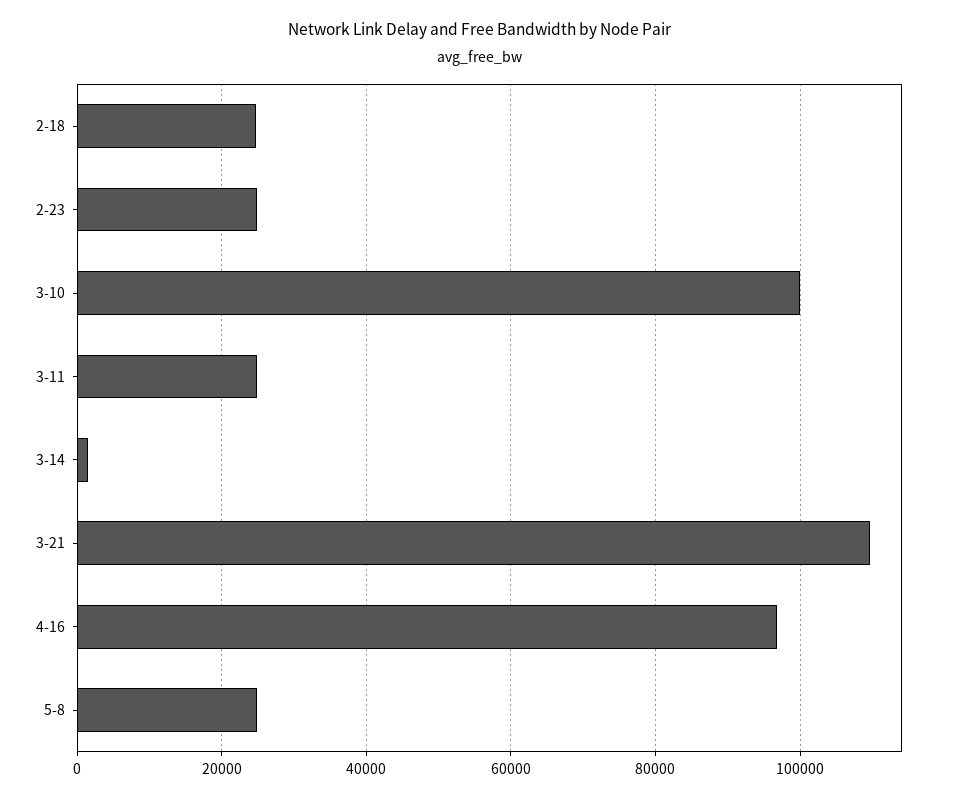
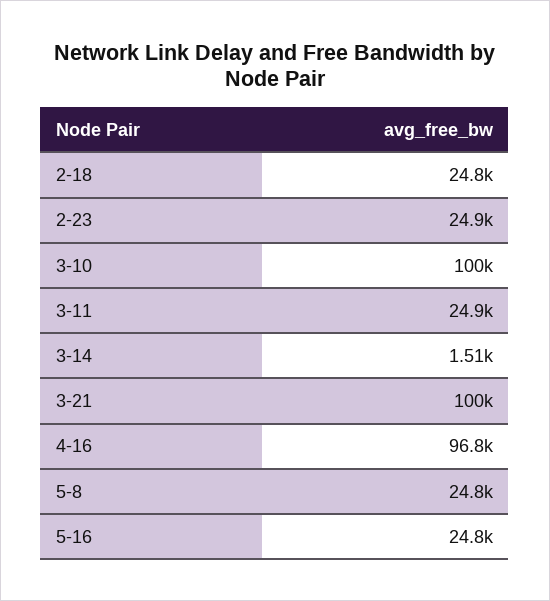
3-21: 110000 -> 100000
5-16: none -> 24800

